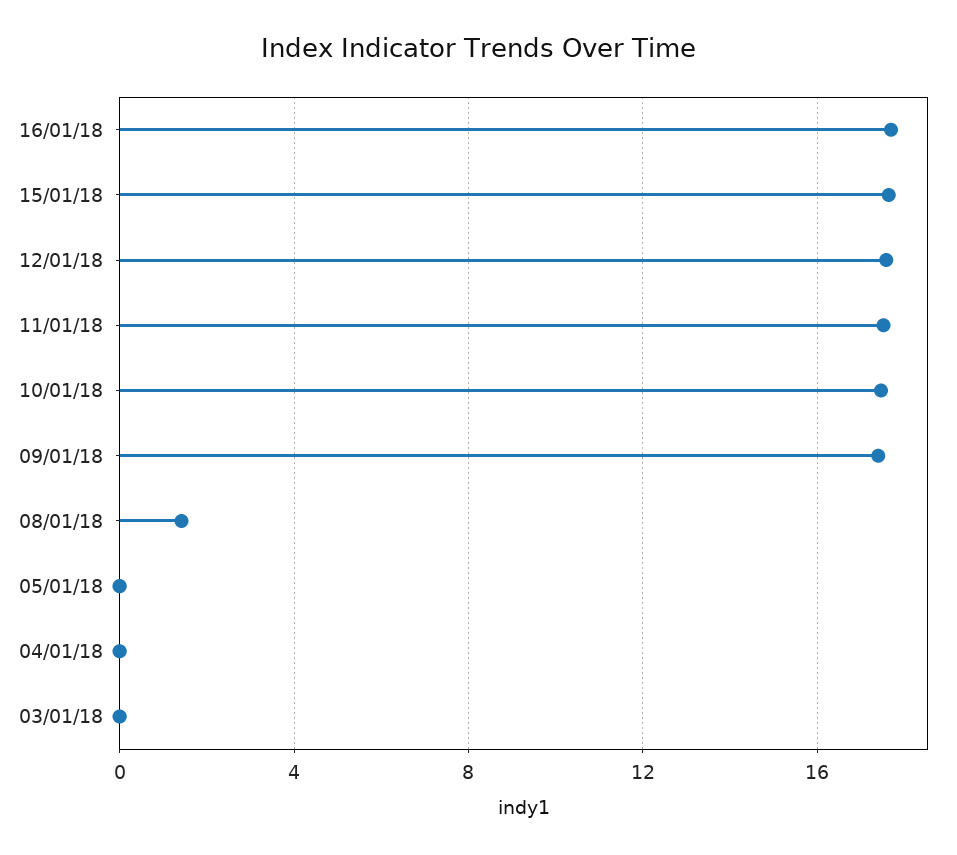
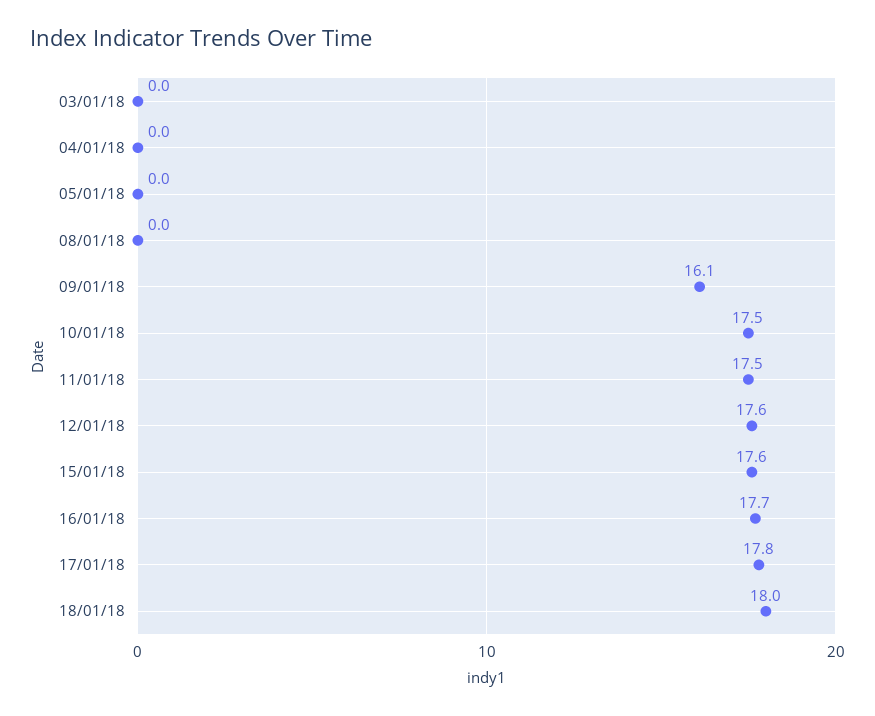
09/01/18: 17.5 -> 16.1
08/01/18: 1.5 -> 0
17/01/18: none -> 17.8
18/01/18: none -> 18

